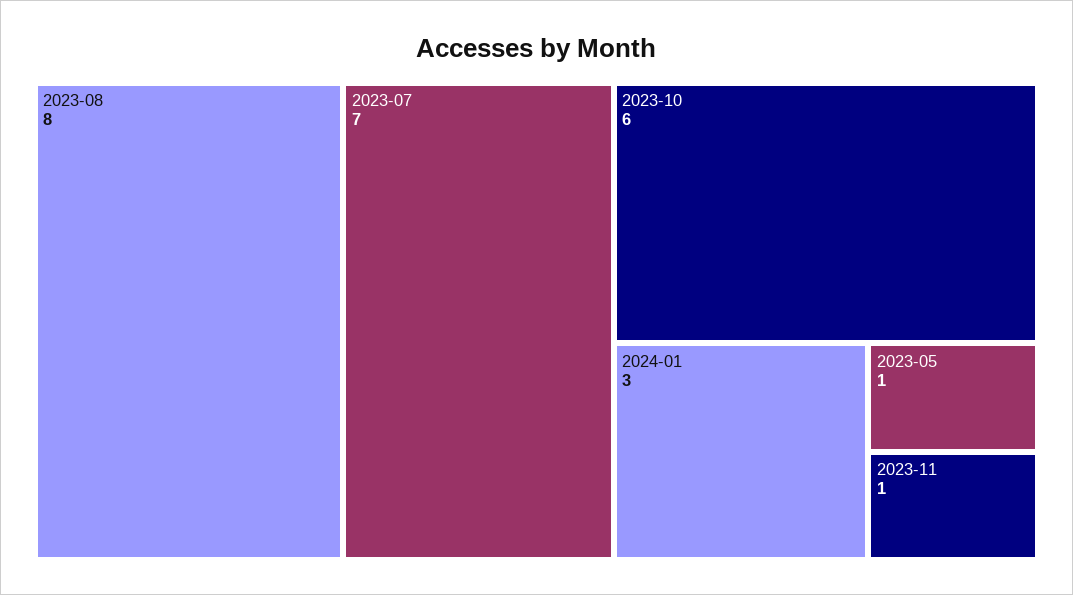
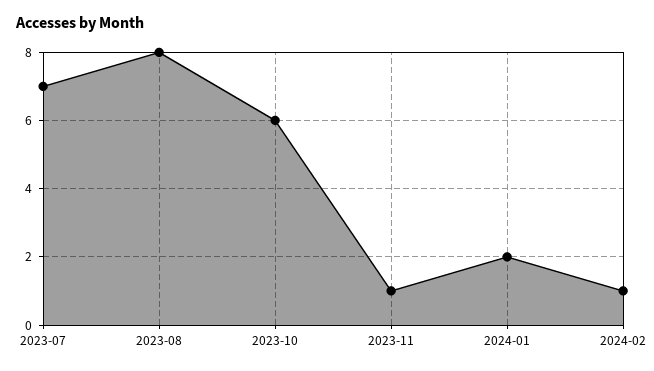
2024-01: 3 -> 2
2023-05: 1 -> none
2024-02: none -> 1

